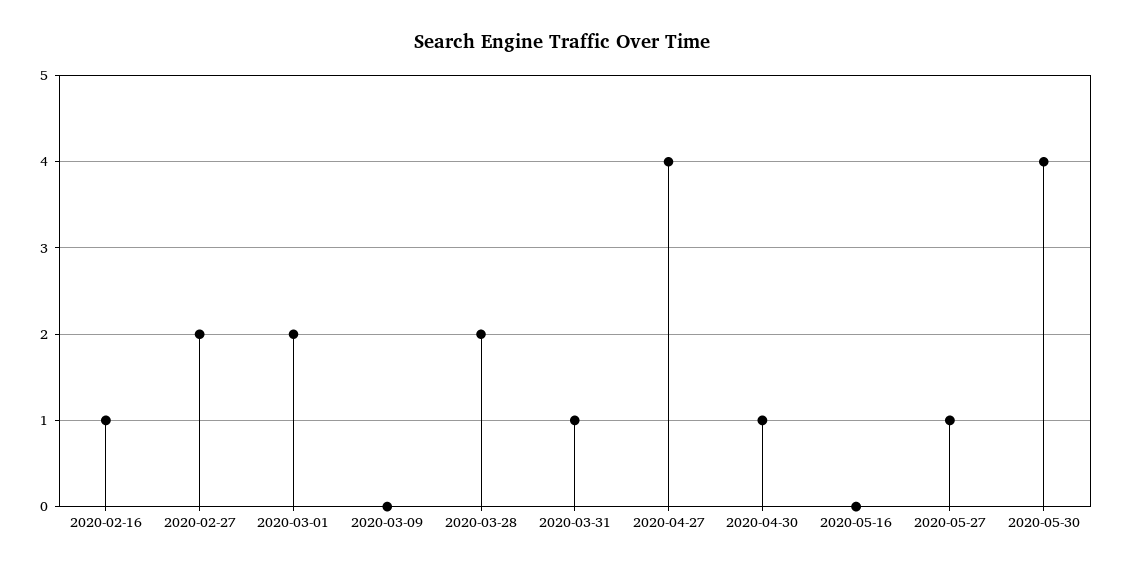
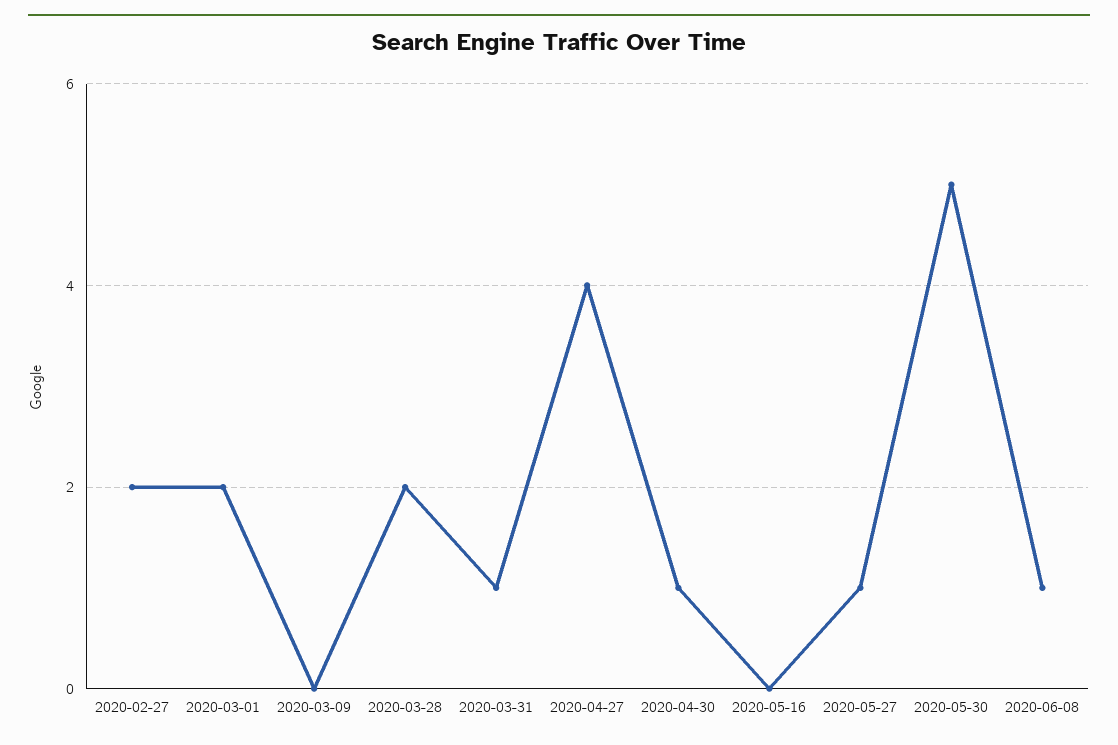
2020-02-16: 1 -> none
2020-05-30: 4 -> 5
2020-06-08: none -> 1

